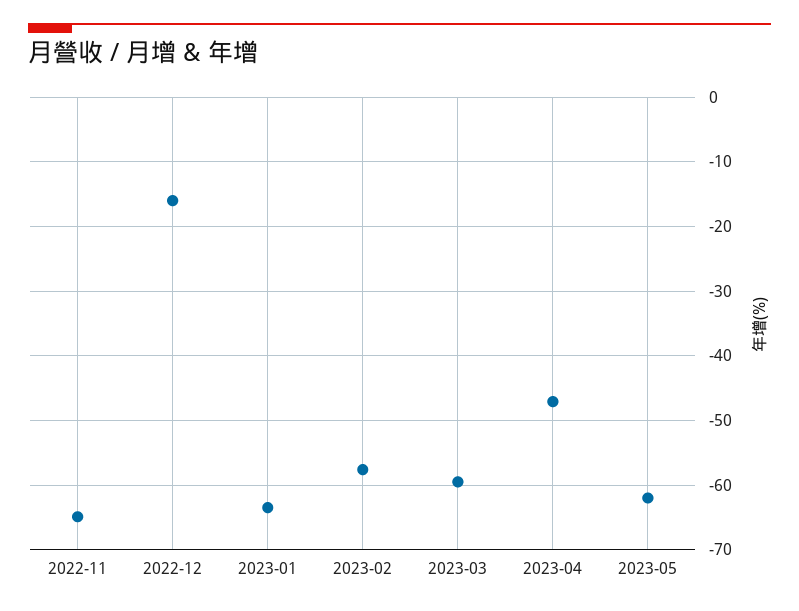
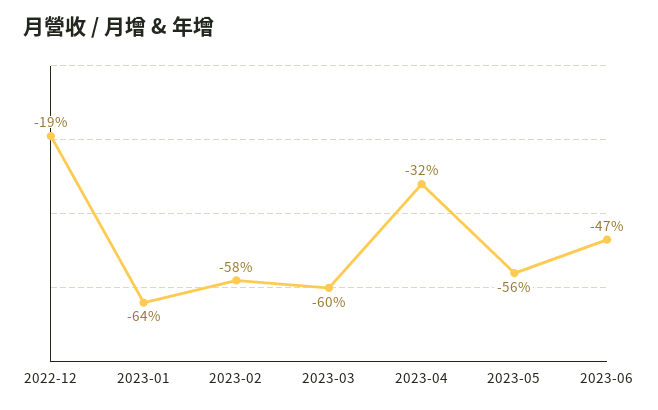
2022-11: -65 -> none
2022-12: -16 -> -19
2023-04: -47 -> -32
2023-05: -62 -> -56
2023-06: none -> -47

